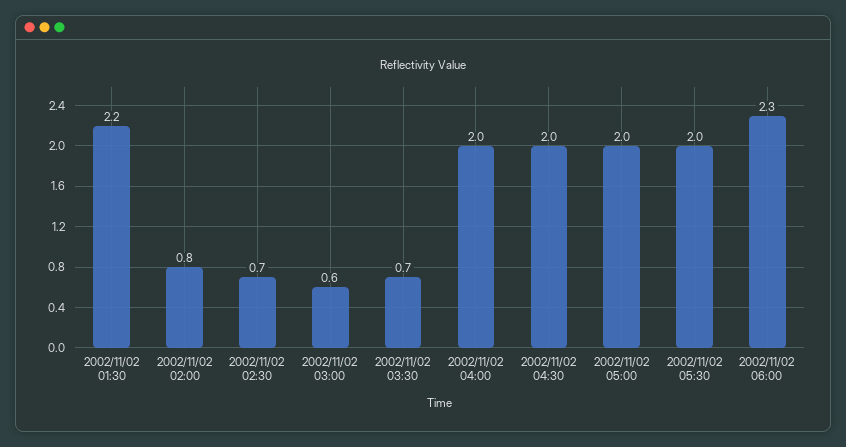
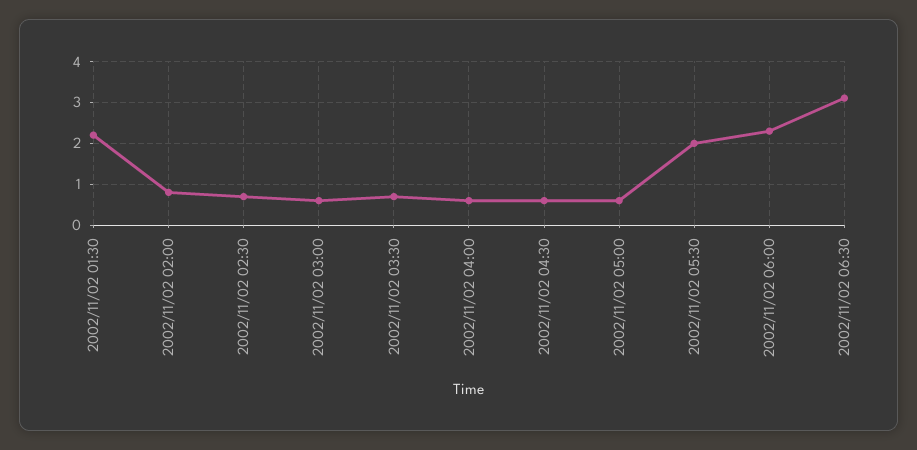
2002/11/02 04:00: 2 -> 0.5
2002/11/02 04:30: 2 -> 0.5
2002/11/02 05:00: 2 -> 0.5
2002/11/02 06:30: none -> 3

